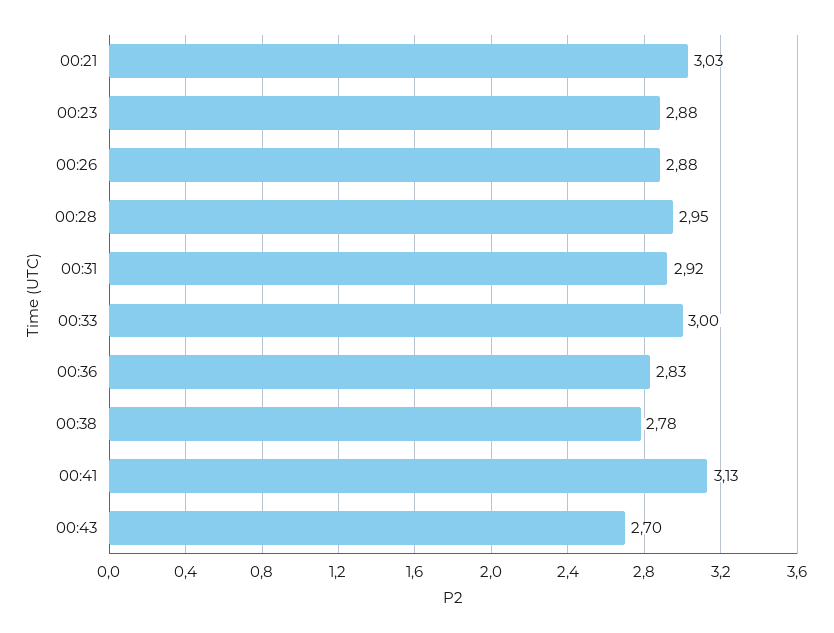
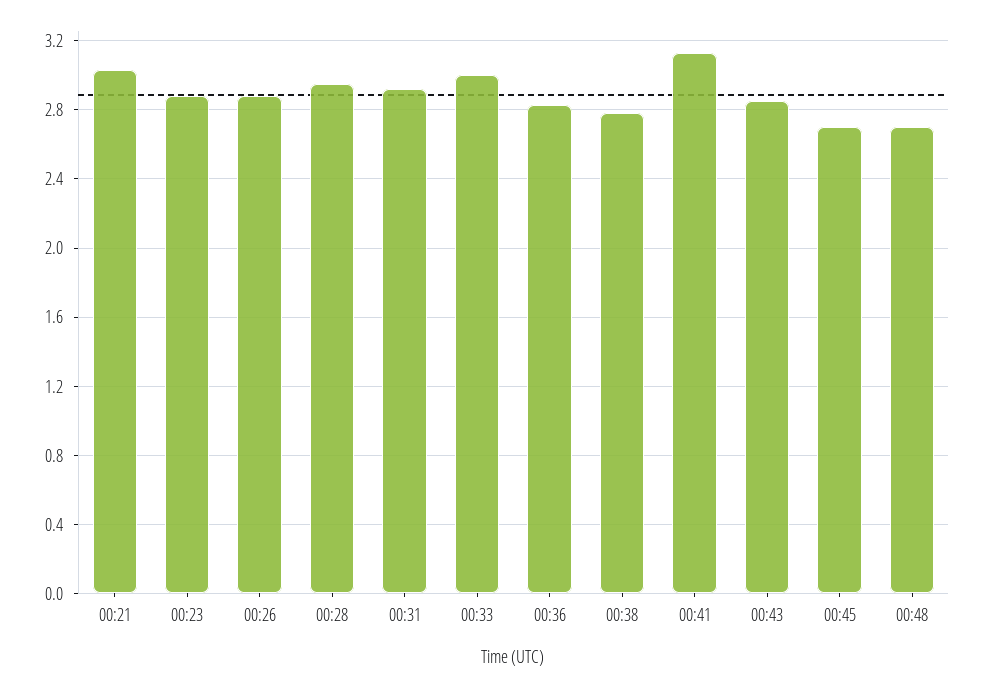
00:43: 2.7 -> 2.85
00:45: none -> 2.7
00:48: none -> 2.7

